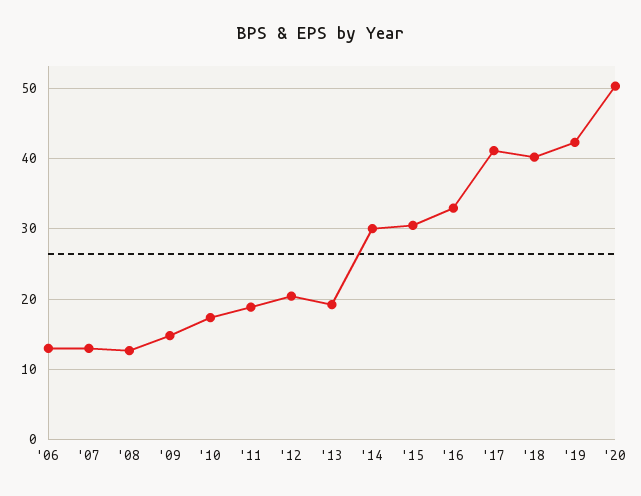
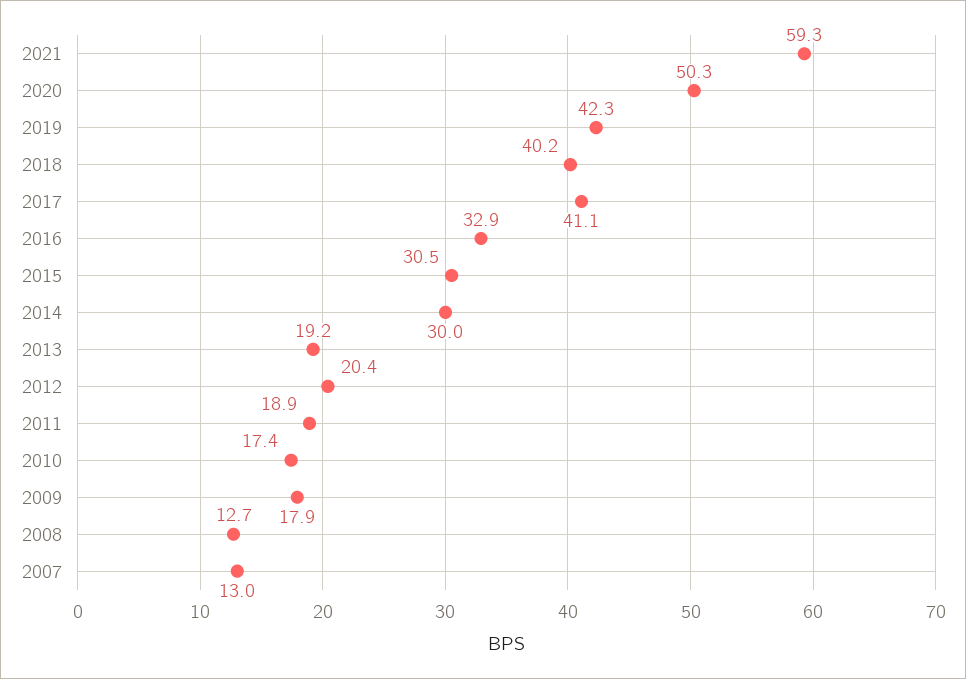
'06: 13 -> none
'09: 15 -> 17.9
2021: none -> 59.3

